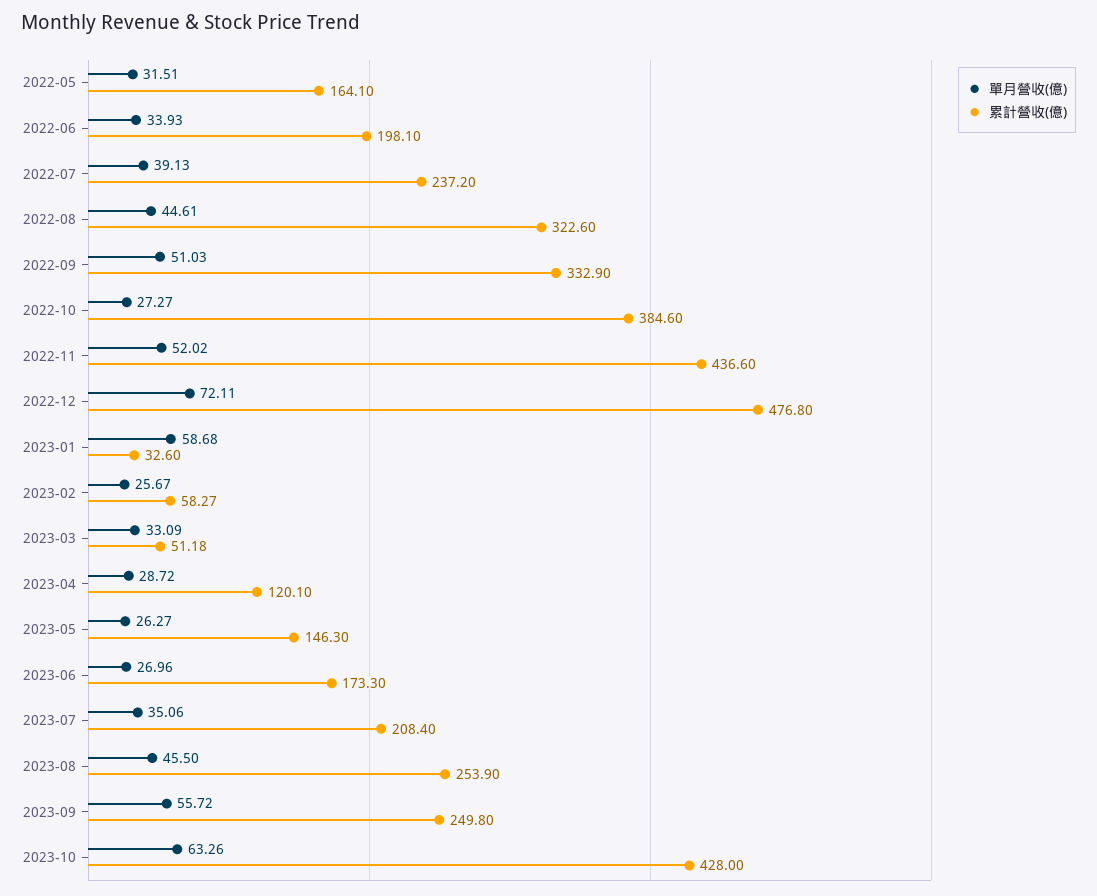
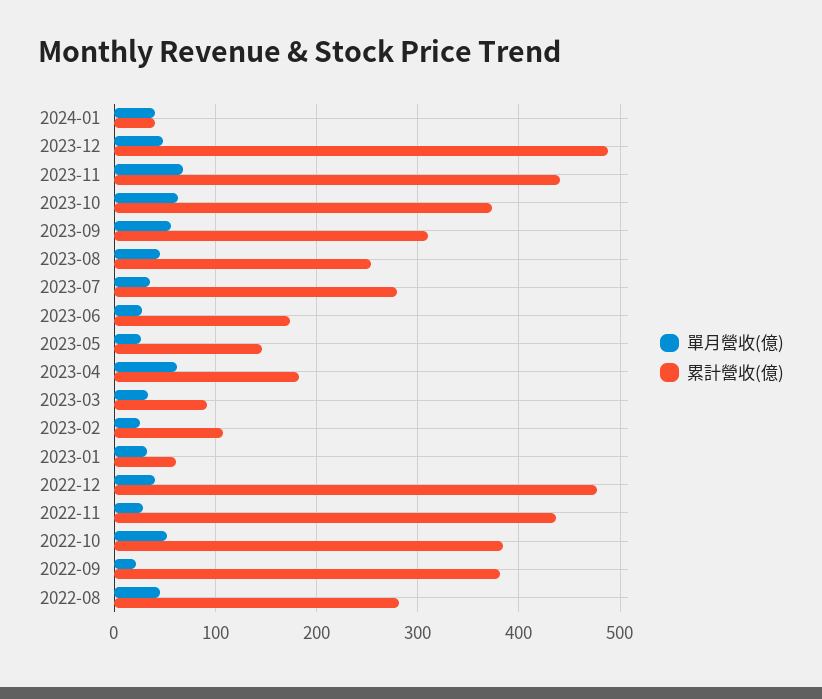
單月營收(億), 2022-05: 31.51 -> none
累計營收(億), 2022-05: 164.1 -> none
單月營收(億), 2022-06: 33.93 -> none
累計營收(億), 2022-06: 198.1 -> none
單月營收(億), 2022-07: 39.13 -> none
累計營收(億), 2022-07: 237.2 -> none
累計營收(億), 2022-08: 322.6 -> 280
單月營收(億), 2022-09: 51.03 -> 20
累計營收(億), 2022-09: 332.9 -> 380
單月營收(億), 2022-10: 27.27 -> 50
單月營收(億), 2022-11: 52.02 -> 30
單月營收(億), 2022-12: 72.11 -> 40
單月營收(億), 2023-01: 58.68 -> 30
累計營收(億), 2023-01: 32.6 -> 60
累計營收(億), 2023-02: 58.27 -> 110
累計營收(億), 2023-03: 51.18 -> 90
單月營收(億), 2023-04: 28.72 -> 60
累計營收(億), 2023-04: 120.1 -> 180
累計營收(億), 2023-07: 208.4 -> 280
累計營收(億), 2023-09: 249.8 -> 310
累計營收(億), 2023-10: 428 -> 370
單月營收(億), 2024-01: none -> 40
累計營收(億), 2024-01: none -> 40
單月營收(億), 2023-12: none -> 50
累計營收(億), 2023-12: none -> 490
單月營收(億), 2023-11: none -> 70
累計營收(億), 2023-11: none -> 440

